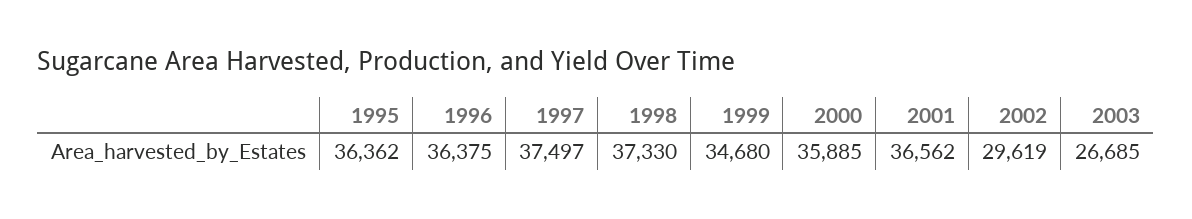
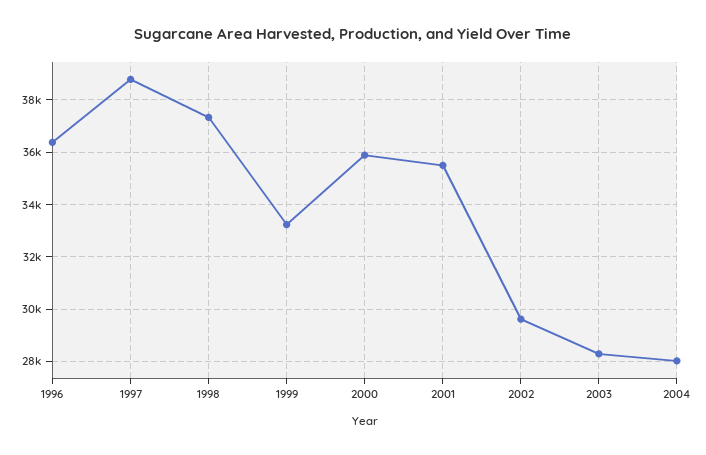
1995: 36362 -> none
1997: 37497 -> 38750
1999: 34680 -> 33250
2001: 36562 -> 35500
2003: 26685 -> 28250
2004: none -> 28000

